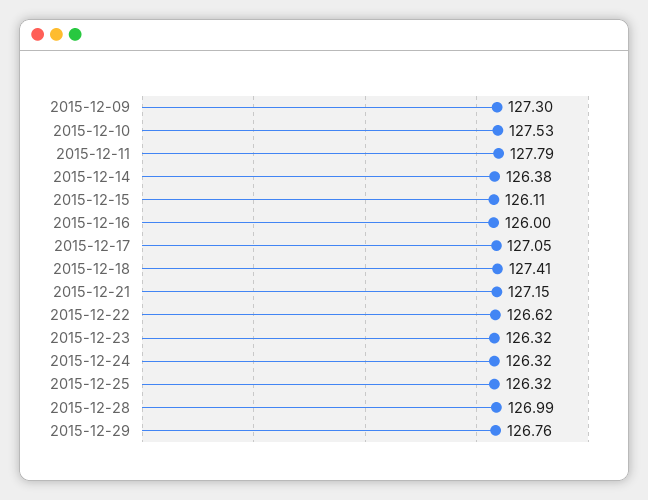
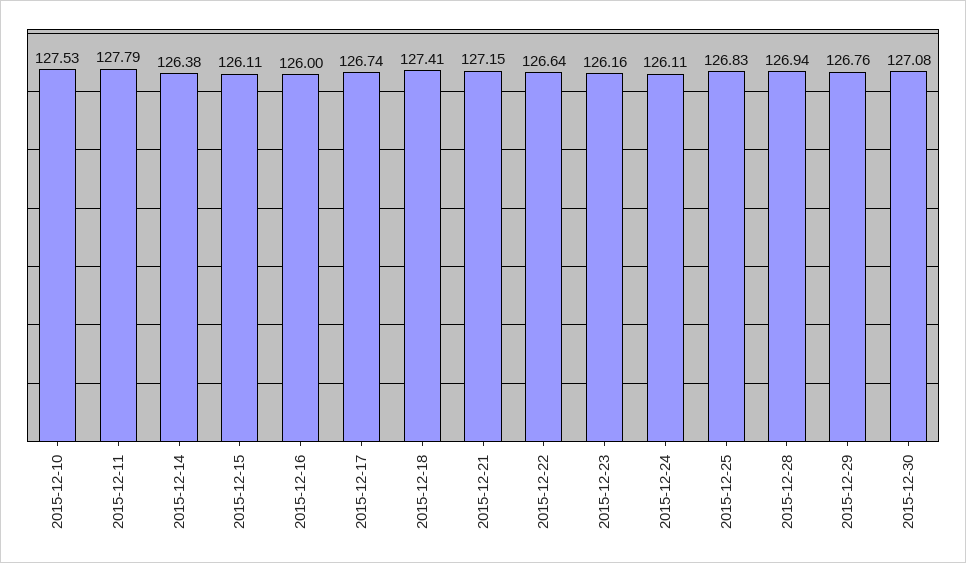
2015-12-09: 127.3 -> none
2015-12-17: 127.05 -> 126.74
2015-12-22: 126.62 -> 126.64
2015-12-23: 126.32 -> 126.16
2015-12-24: 126.32 -> 126.11
2015-12-25: 126.32 -> 126.83
2015-12-28: 126.99 -> 126.94
2015-12-30: none -> 127.08

